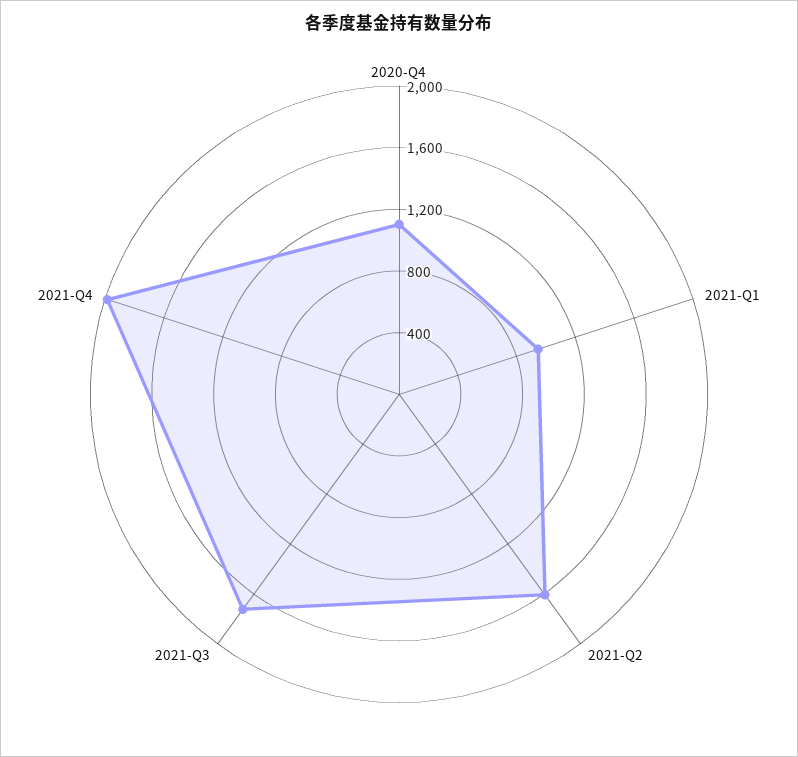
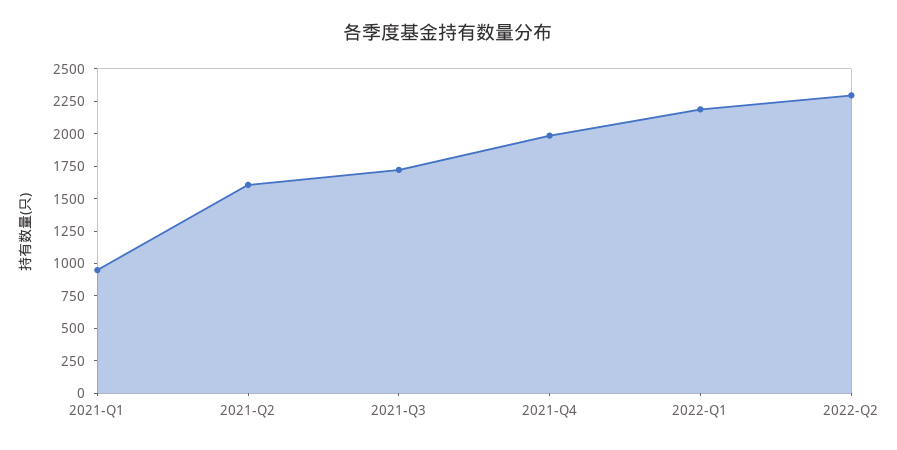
2020-Q4: 1100 -> none
2022-Q1: none -> 2250
2022-Q2: none -> 2250

